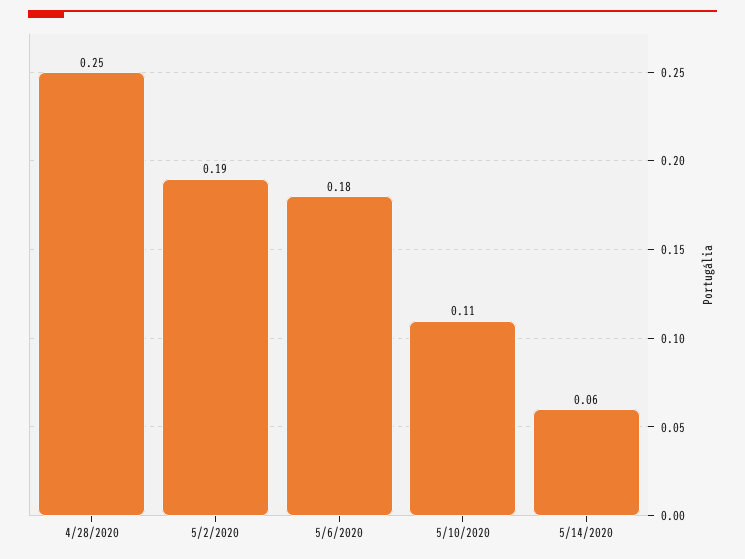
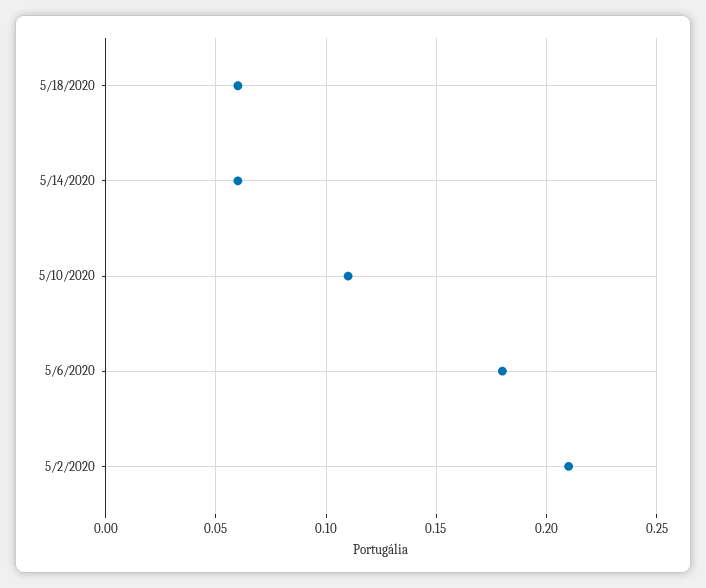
4/28/2020: 0.25 -> none
5/2/2020: 0.19 -> 0.21
5/18/2020: none -> 0.06

